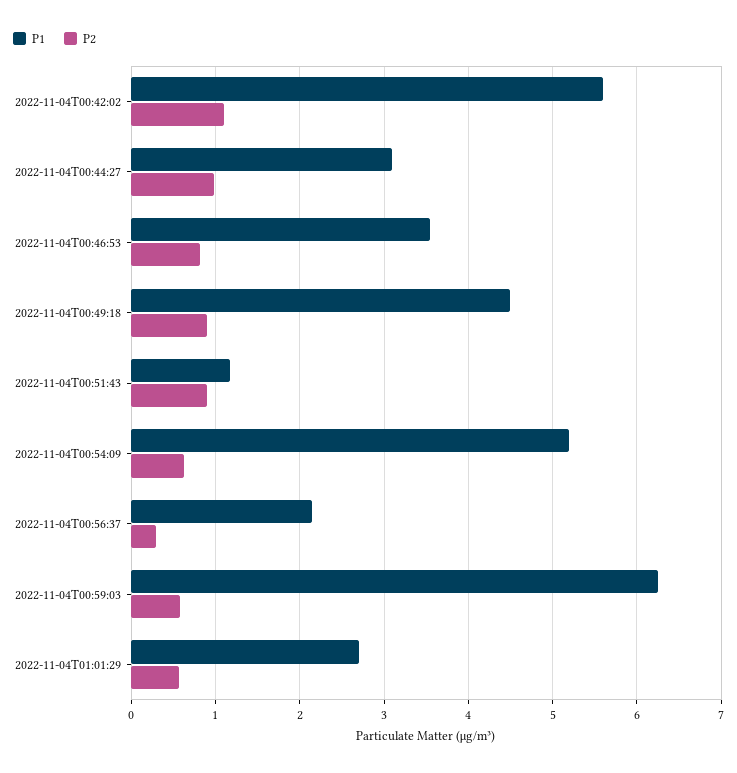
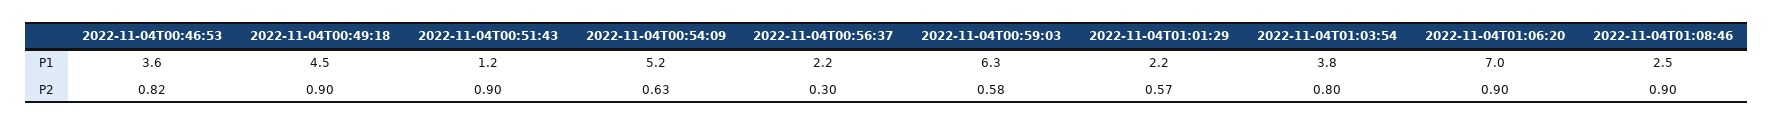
P1, 2022-11-04T00:42:02: 5.6 -> none
P2, 2022-11-04T00:42:02: 1.1 -> none
P1, 2022-11-04T00:44:27: 3.1 -> none
P2, 2022-11-04T00:44:27: 1 -> none
P1, 2022-11-04T01:01:29: 2.7 -> 2.2
P1, 2022-11-04T01:03:54: none -> 3.8
P1, 2022-11-04T01:06:20: none -> 7
P1, 2022-11-04T01:08:46: none -> 2.5
P2, 2022-11-04T01:03:54: none -> 0.8
P2, 2022-11-04T01:06:20: none -> 0.9
P2, 2022-11-04T01:08:46: none -> 0.9

